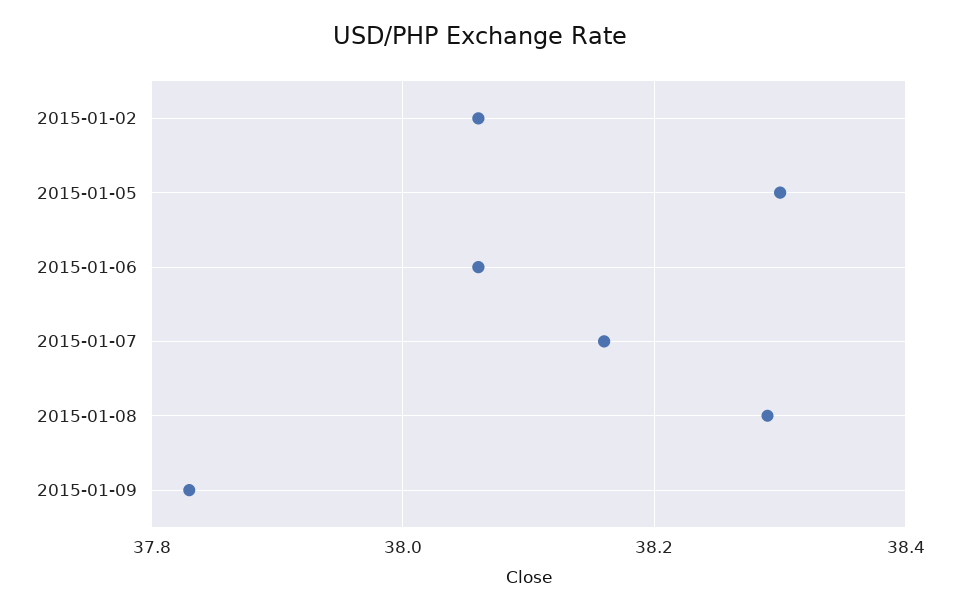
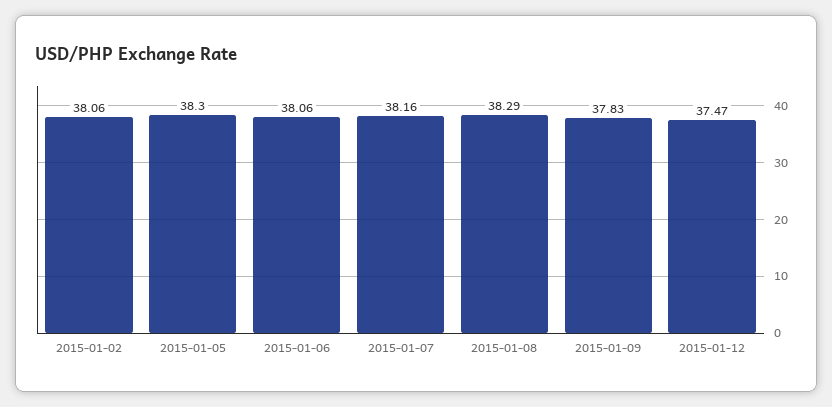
2015-01-12: none -> 37.47

